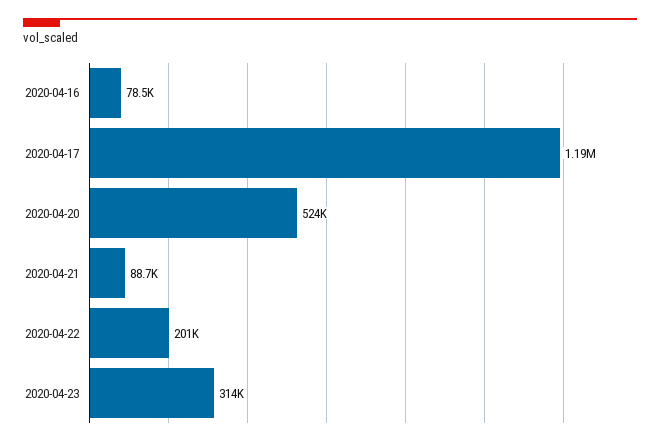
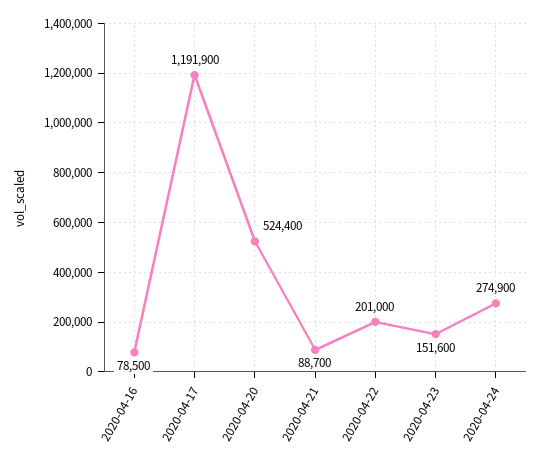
2020-04-23: 314000 -> 151600
2020-04-24: none -> 274900

